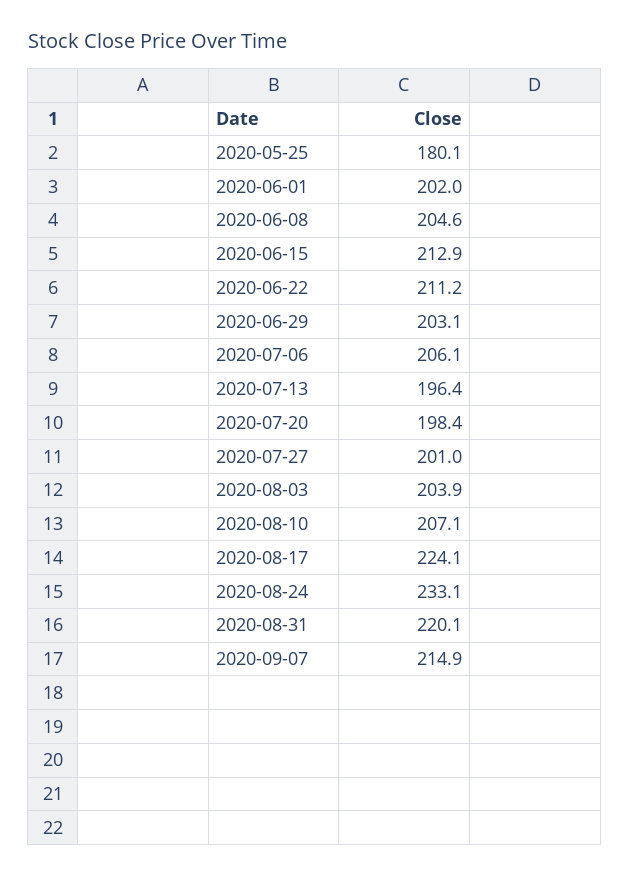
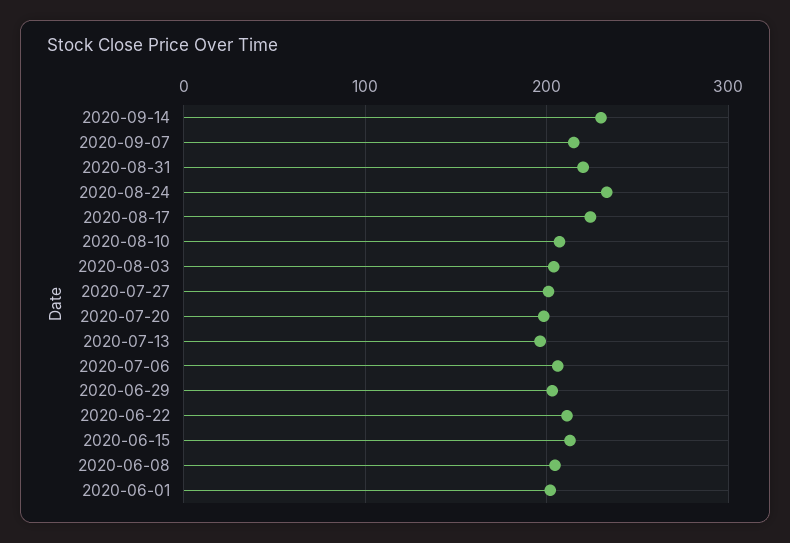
2020-05-25: 180.1 -> none
2020-09-14: none -> 230

